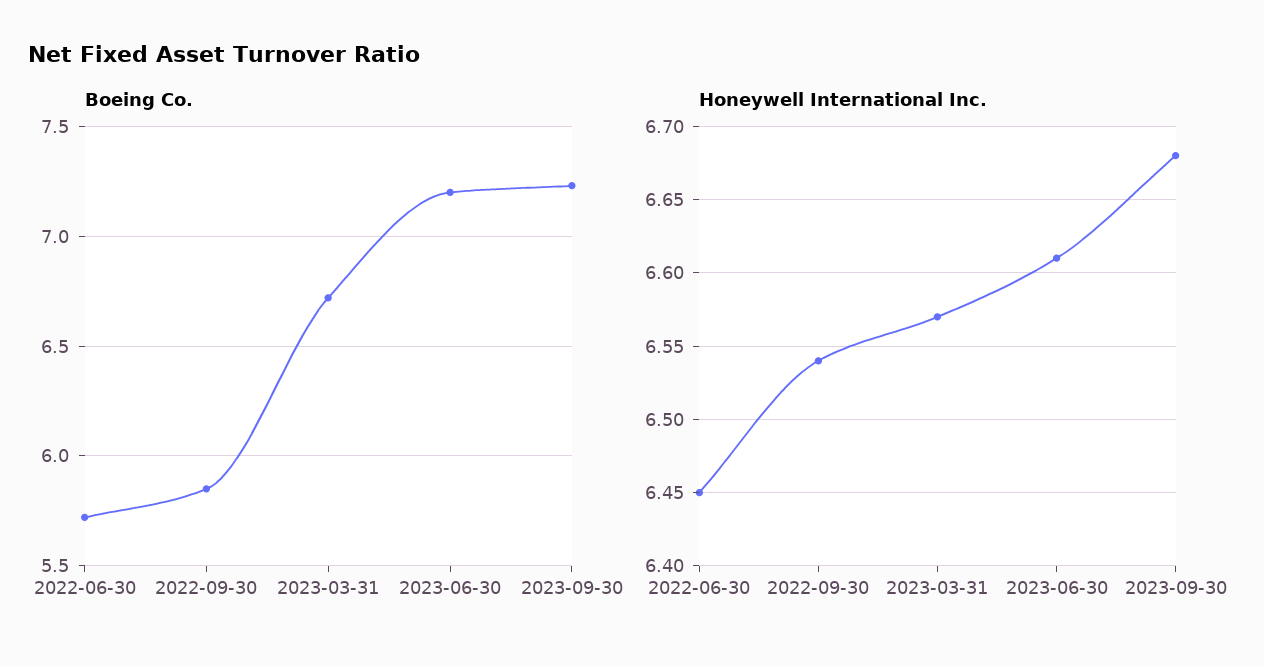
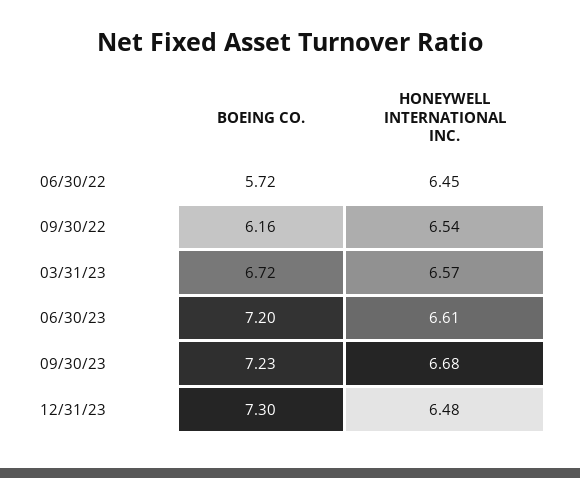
Boeing Co., 2022-09-30: 5.85 -> 6.16
Boeing Co., 12/31/23: none -> 7.3
Honeywell International Inc., 12/31/23: none -> 6.48

